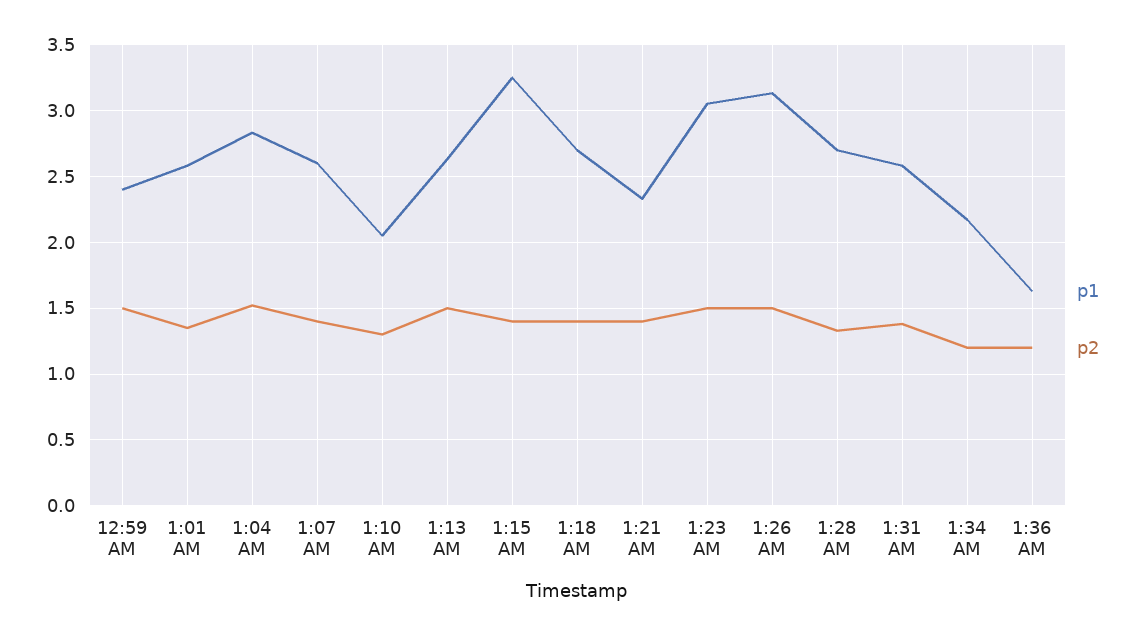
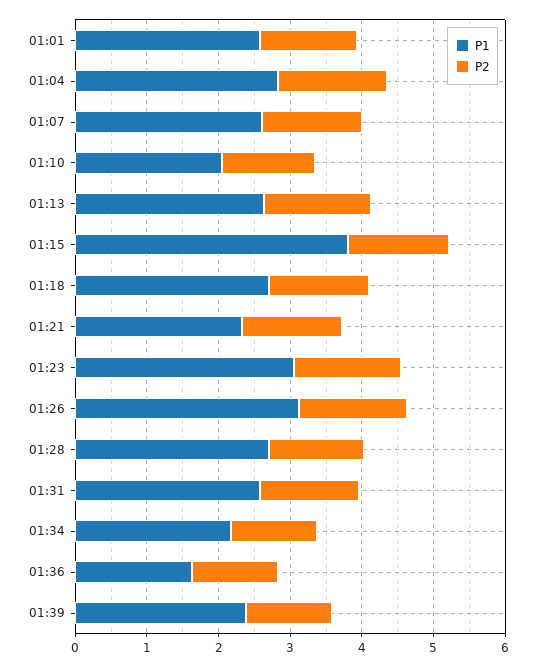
p1, 12:59 AM: 2.4 -> none
p2, 12:59 AM: 1.5 -> none
p1, 1:15 AM: 3.25 -> 3.8
p1, 01:39: none -> 2.4
p2, 01:39: none -> 1.2

